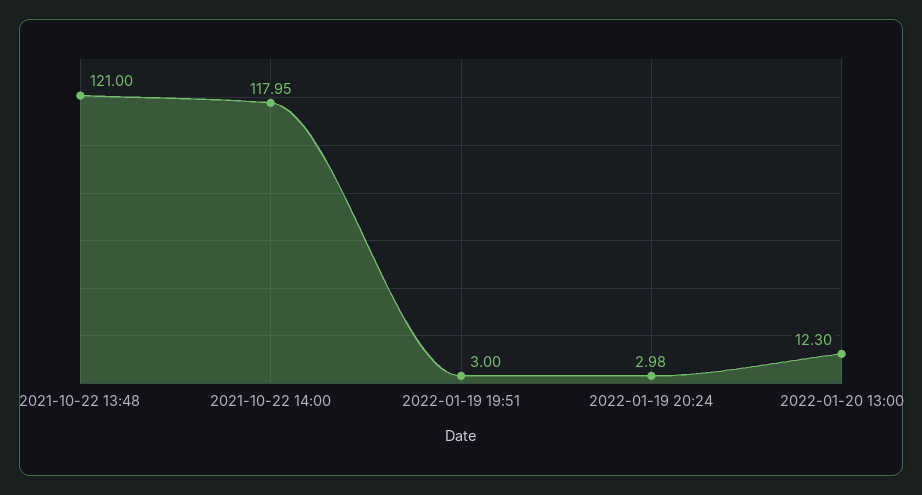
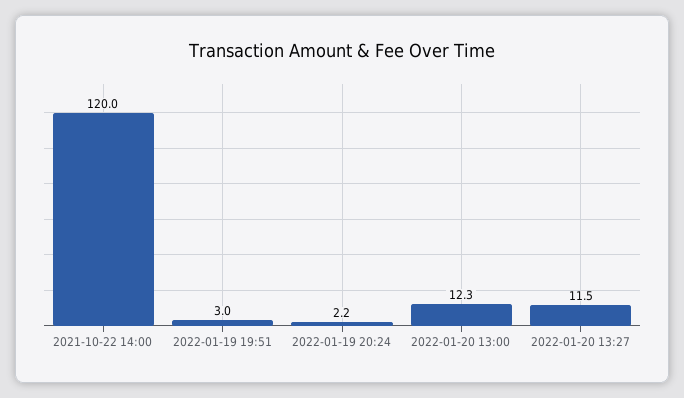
2021-10-22 13:48: 121 -> none
2021-10-22 14:00: 117.95 -> 120
2022-01-19 20:24: 2.98 -> 2.2
2022-01-20 13:27: none -> 11.5

